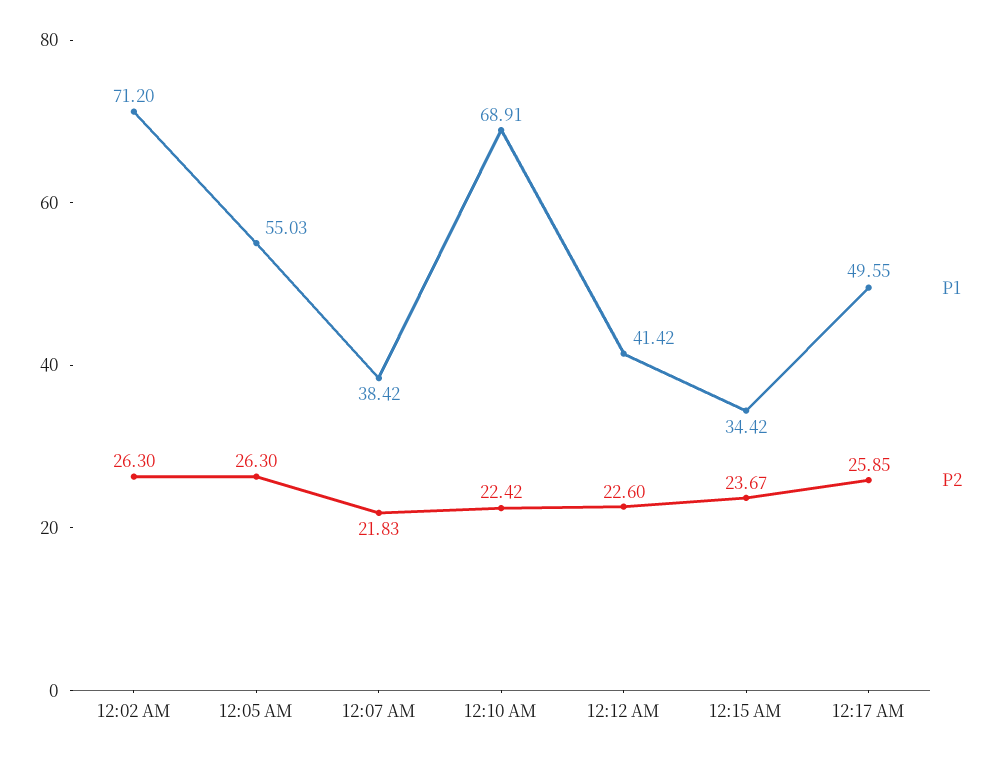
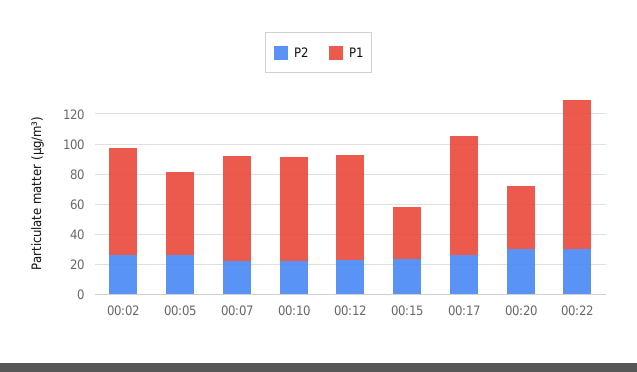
P1, 12:07 AM: 38.42 -> 70
P1, 12:12 AM: 41.42 -> 70
P1, 12:17 AM: 49.55 -> 80
P2, 00:20: none -> 30
P1, 00:20: none -> 40
P2, 00:22: none -> 30
P1, 00:22: none -> 100

